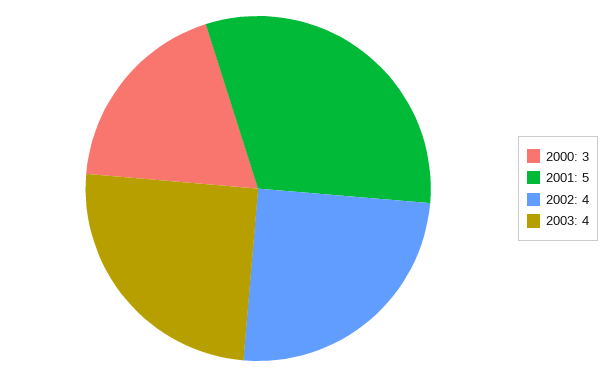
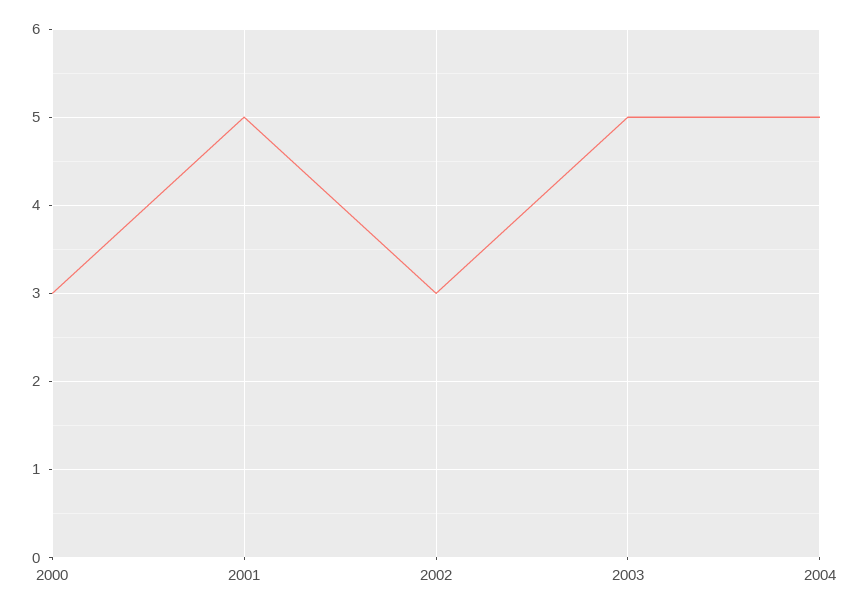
2002: 4 -> 3
2003: 4 -> 5
2004: none -> 5

